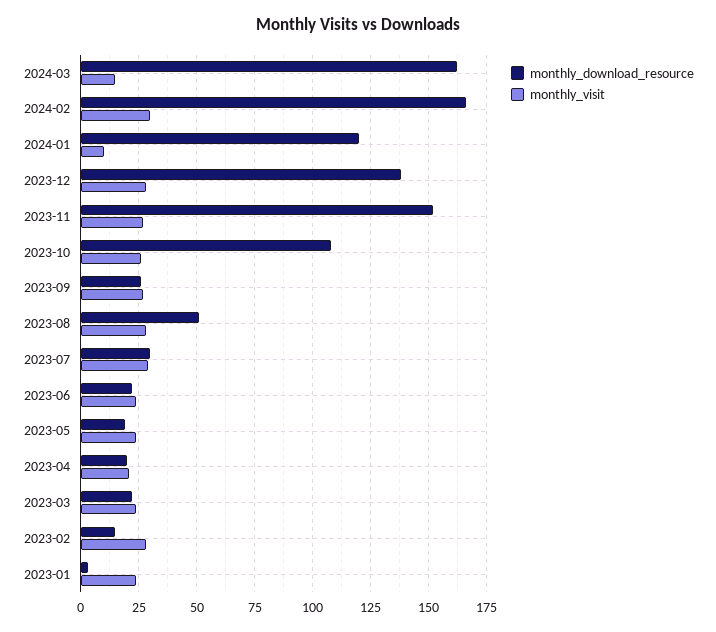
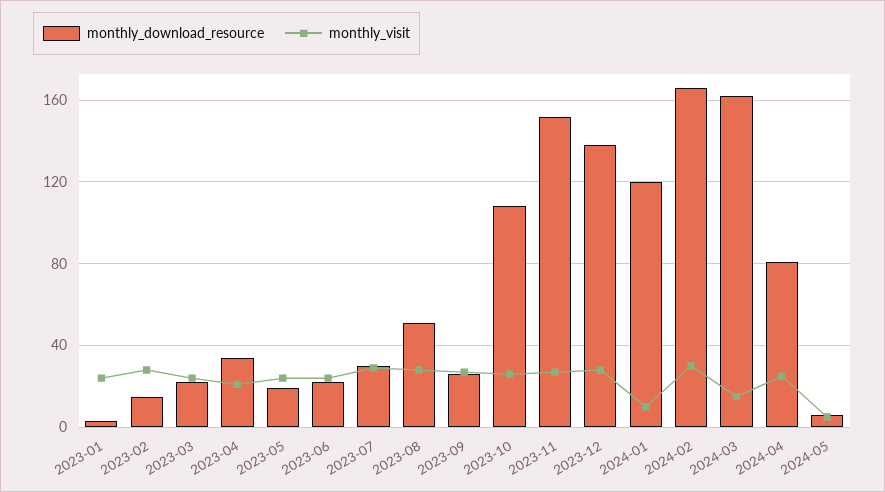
monthly_download_resource, 2023-04: 20 -> 35
monthly_download_resource, 2024-04: none -> 80
monthly_visit, 2024-04: none -> 25
monthly_download_resource, 2024-05: none -> 5
monthly_visit, 2024-05: none -> 5

